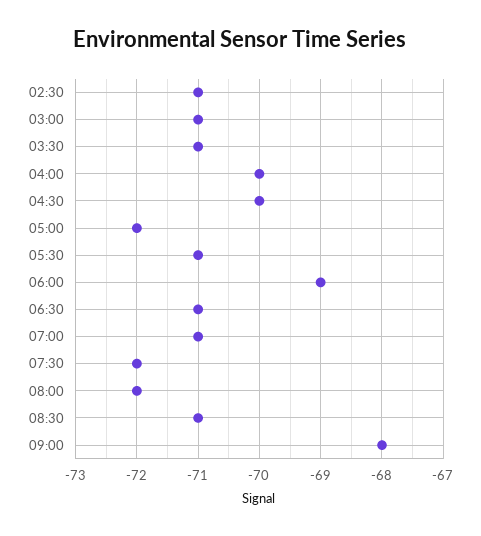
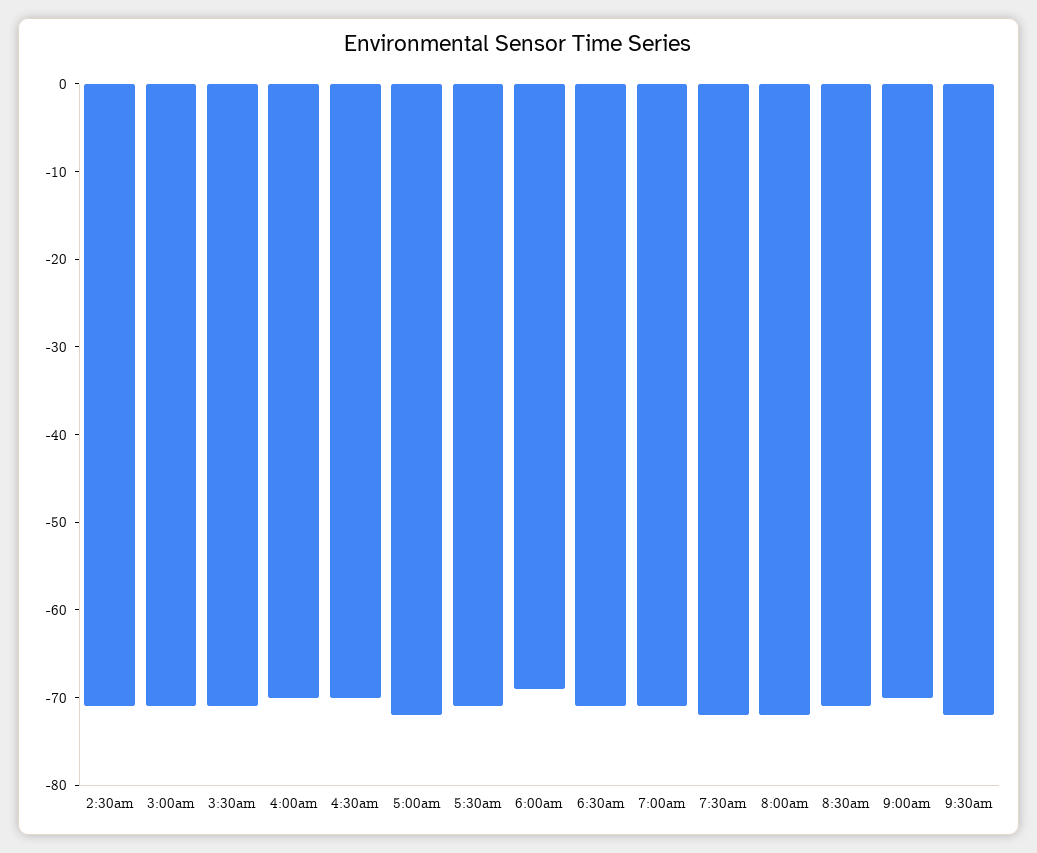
09:00: -68 -> -70
9:30am: none -> -72

